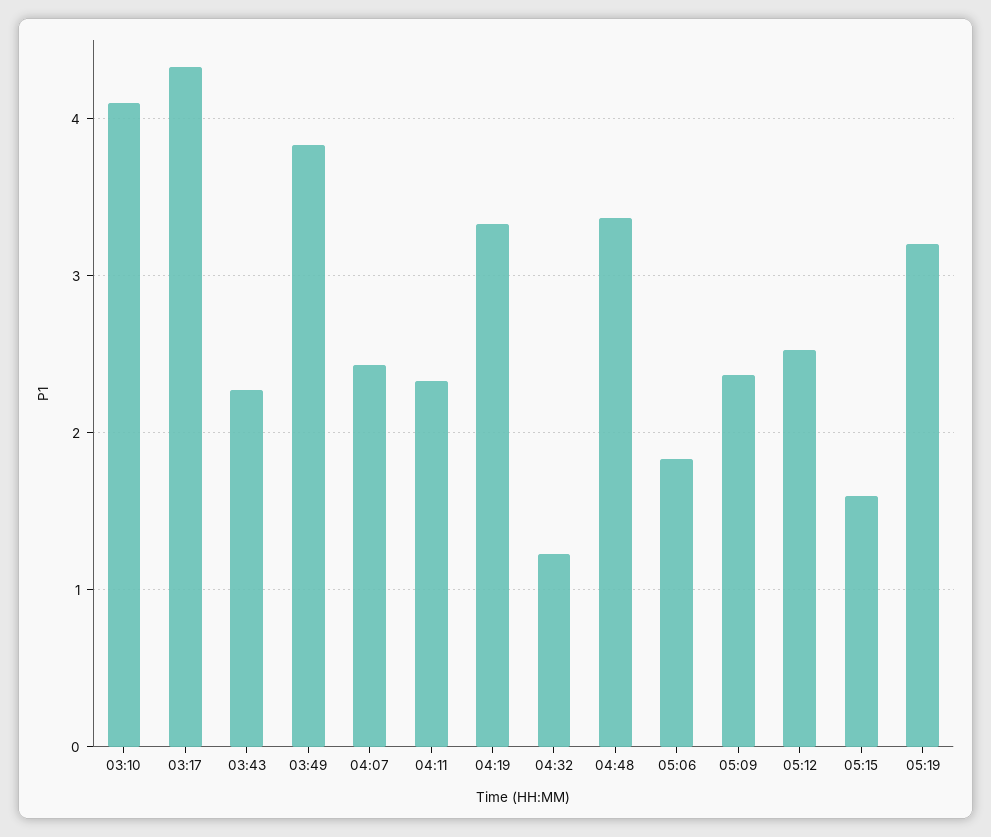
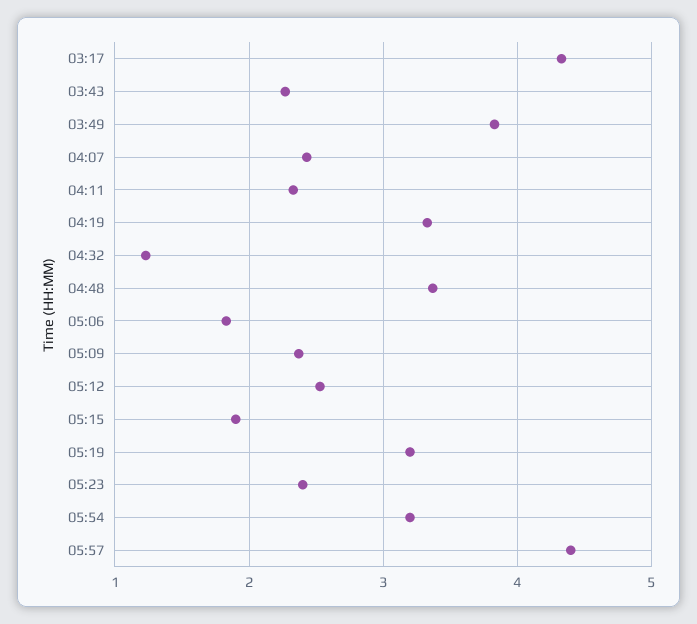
03:10: 4.1 -> none
05:15: 1.6 -> 1.9
05:23: none -> 2.4
05:54: none -> 3.2
05:57: none -> 4.4

